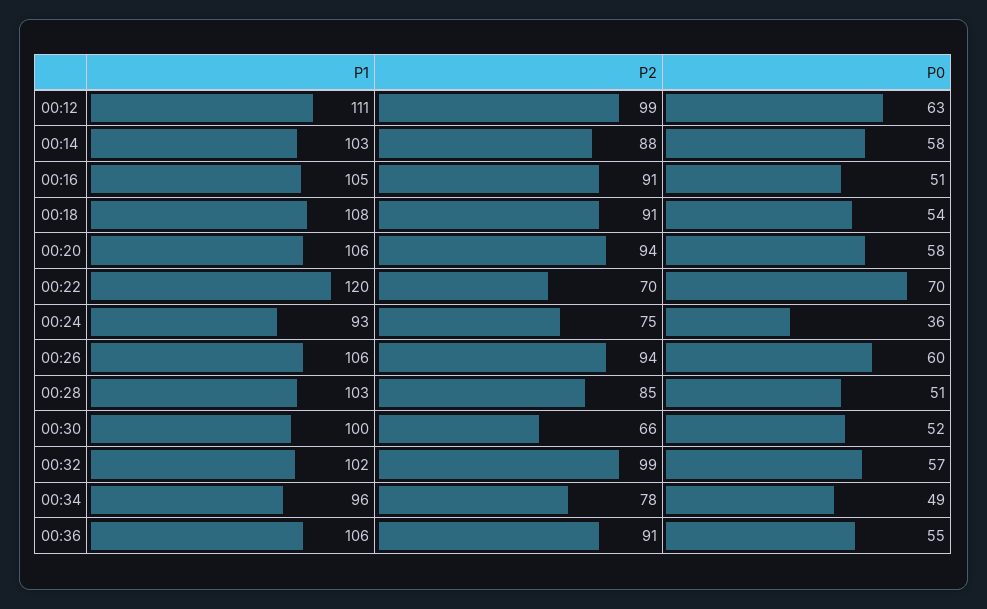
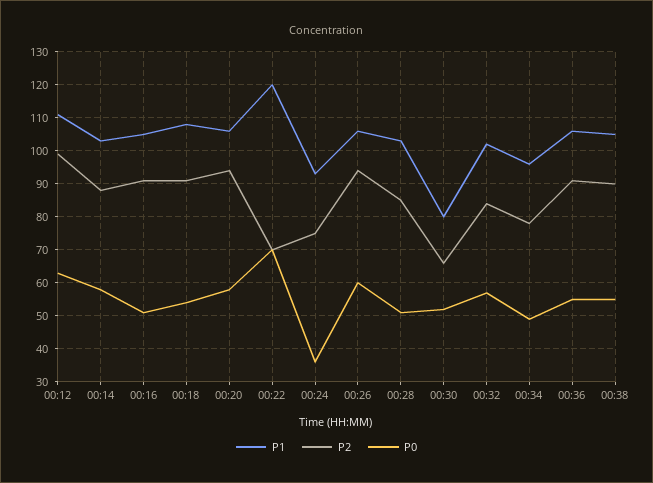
P1, 00:30: 100 -> 80
P2, 00:32: 99 -> 85
P1, 00:38: none -> 105
P2, 00:38: none -> 90
P0, 00:38: none -> 55

